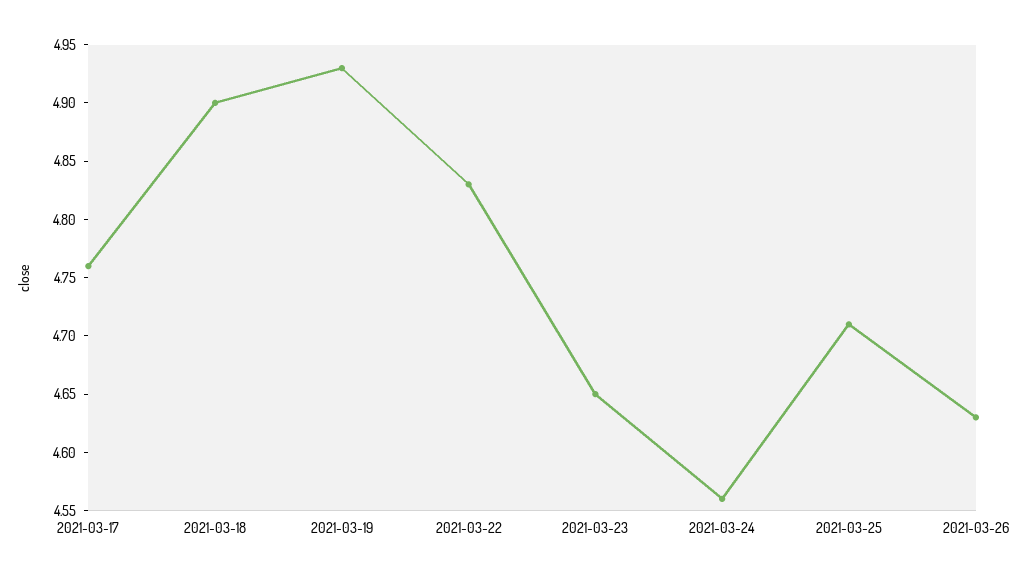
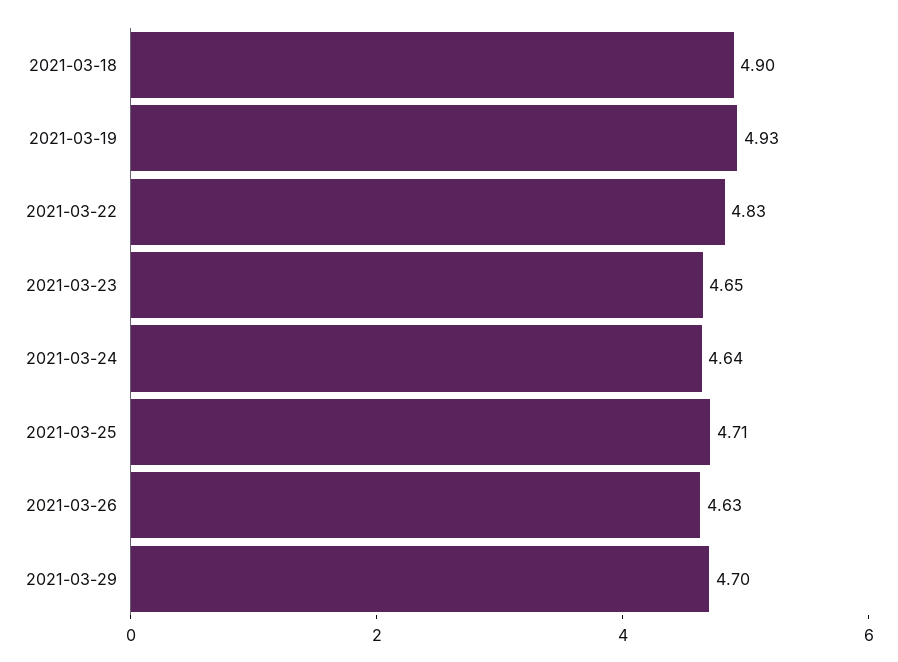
2021-03-17: 4.76 -> none
2021-03-24: 4.56 -> 4.64
2021-03-29: none -> 4.7

